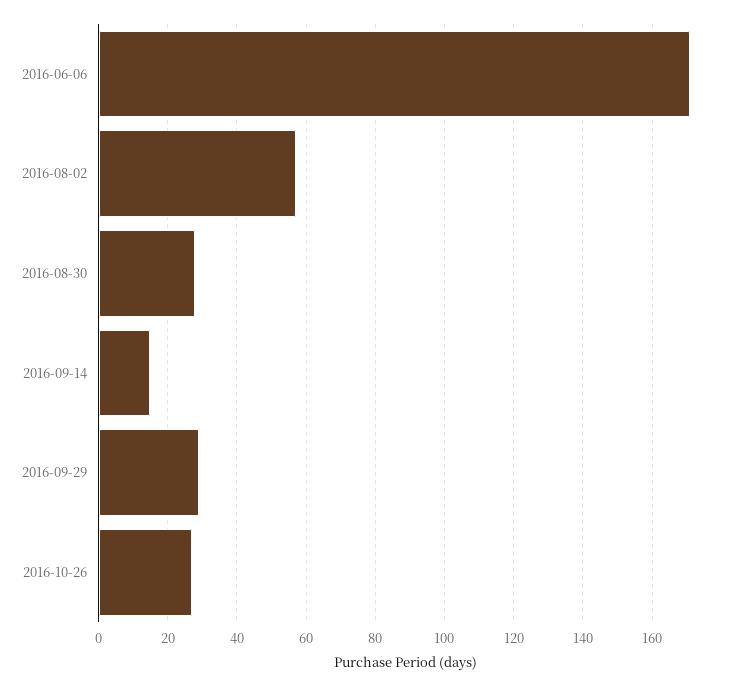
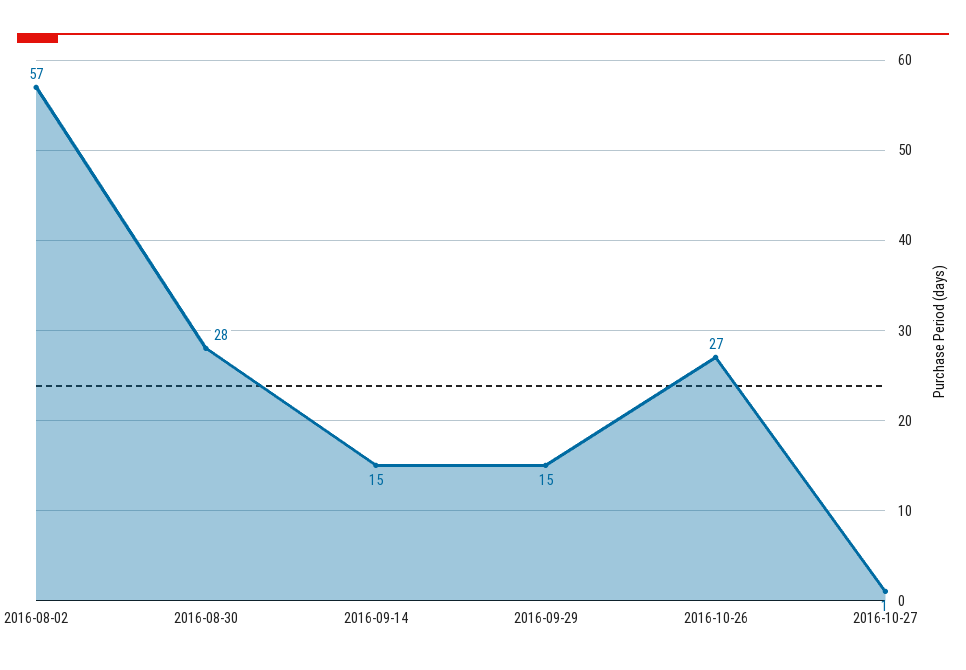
2016-06-06: 170 -> none
2016-09-29: 30 -> 15
2016-10-27: none -> 1

